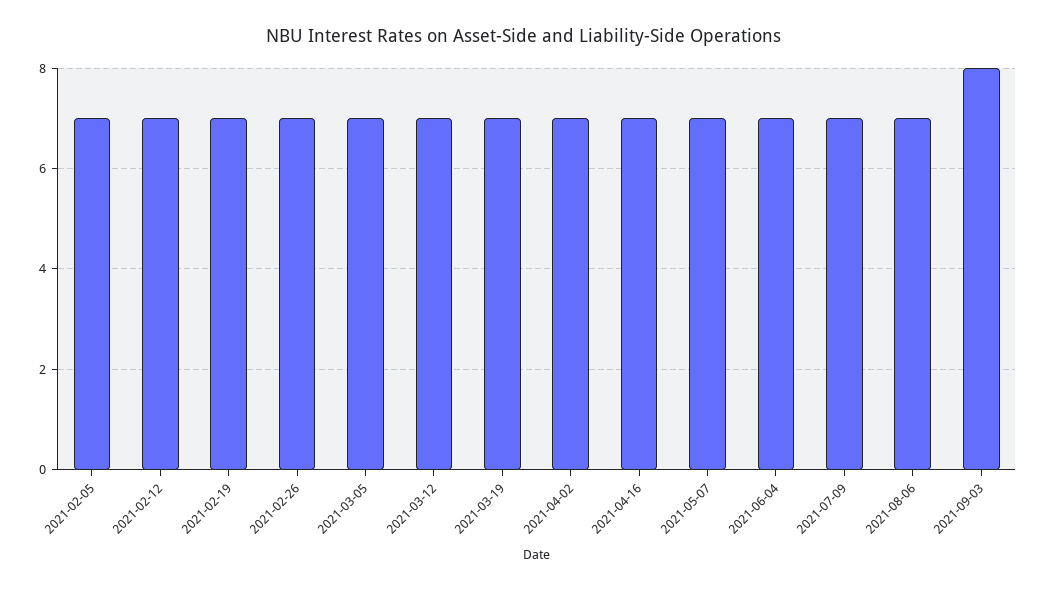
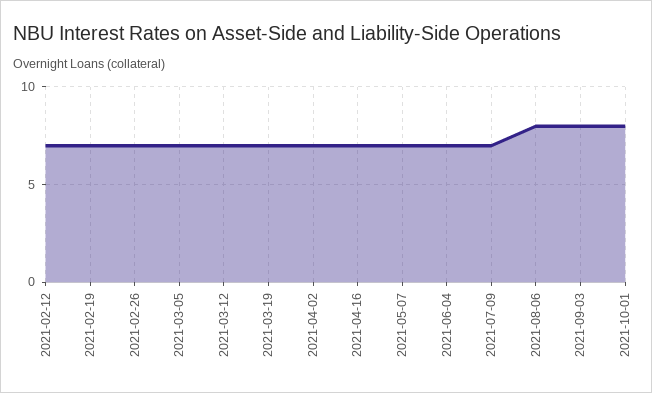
2021-02-05: 7 -> none
2021-08-06: 7 -> 8
2021-10-01: none -> 8

